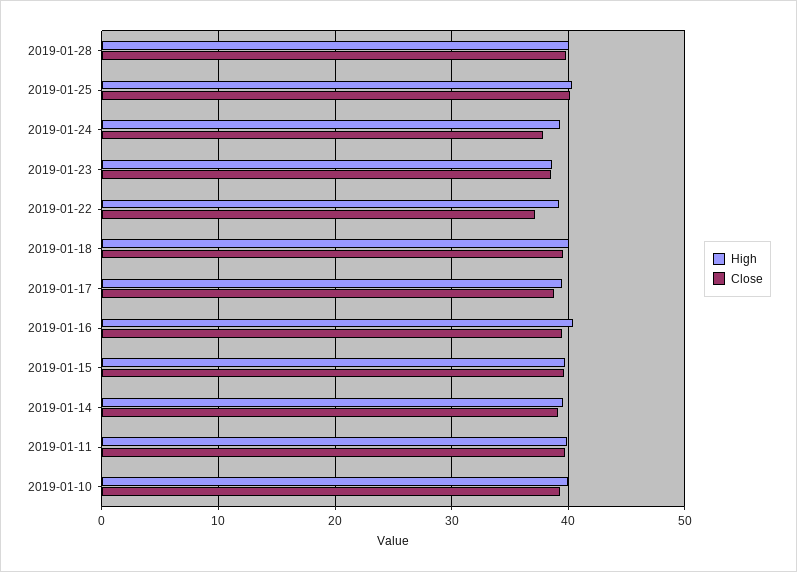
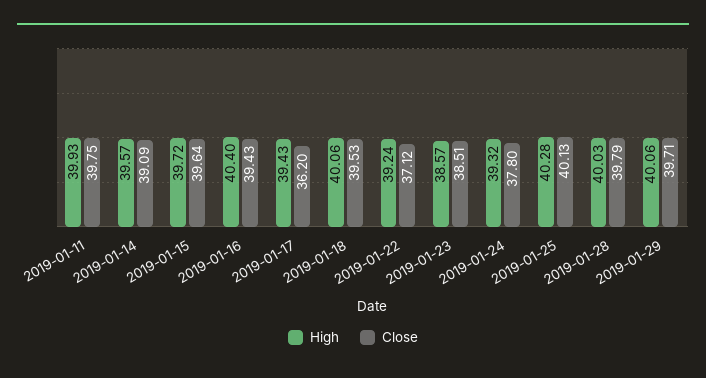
Close, 2019-01-17: 39 -> 36.2
High, 2019-01-10: 40 -> none
Close, 2019-01-10: 39 -> none
High, 2019-01-29: none -> 40.06
Close, 2019-01-29: none -> 39.71

